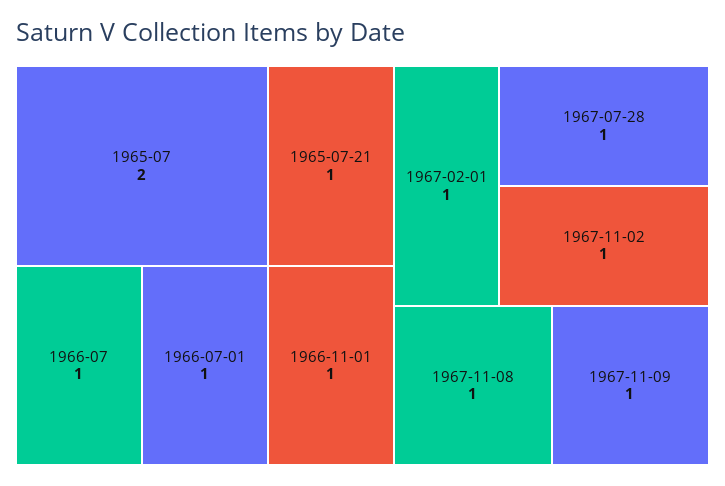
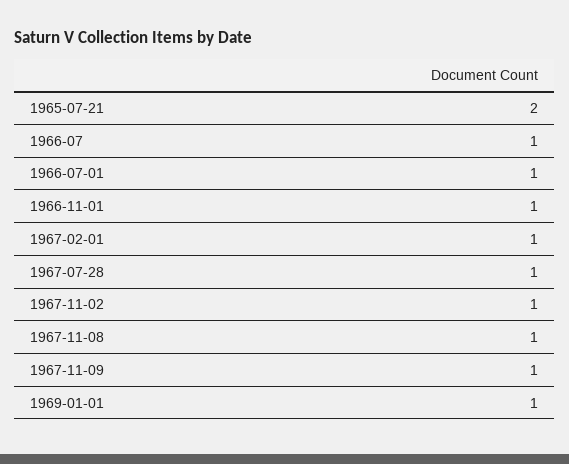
1965-07: 2 -> none
1965-07-21: 1 -> 2
1969-01-01: none -> 1

